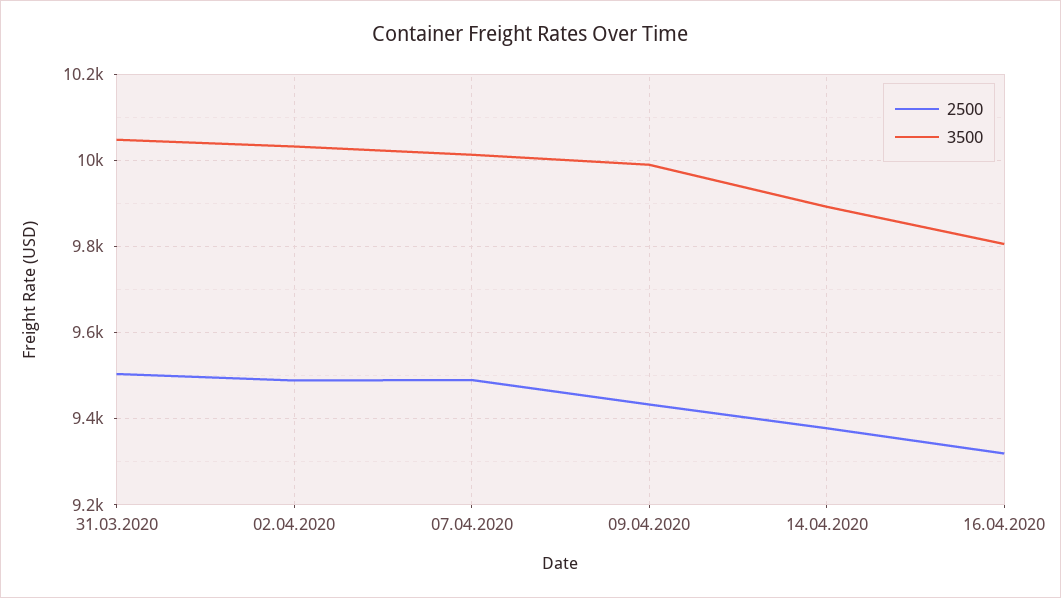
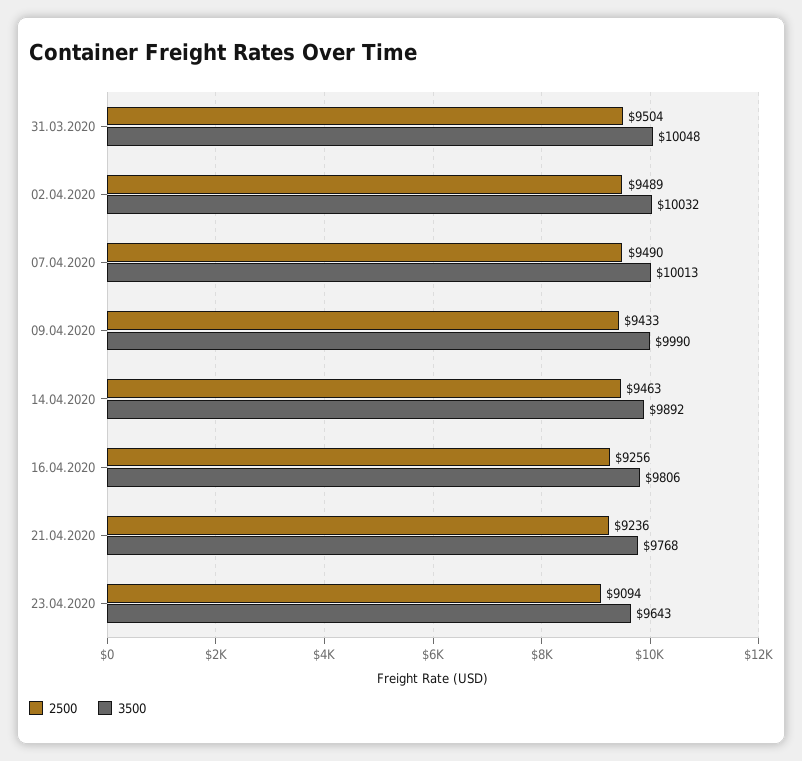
2500, 14.04.2020: 9380 -> 9463
2500, 16.04.2020: 9320 -> 9256
2500, 21.04.2020: none -> 9236
3500, 21.04.2020: none -> 9768
2500, 23.04.2020: none -> 9094
3500, 23.04.2020: none -> 9643

